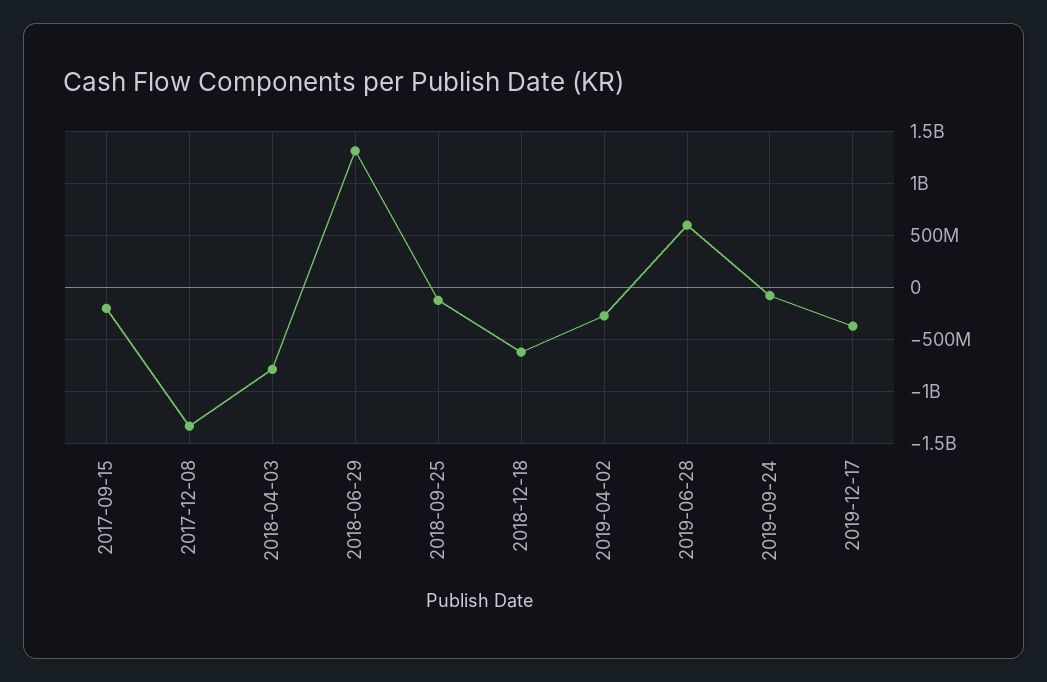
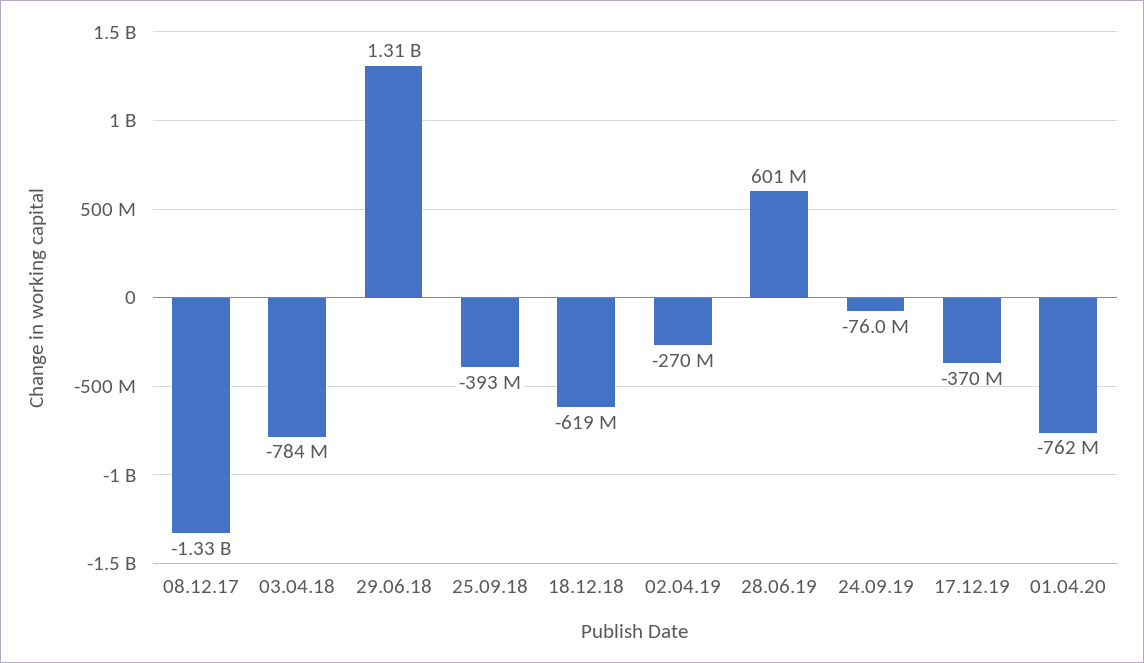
2017-09-15: -200000000 -> none
2018-09-25: -100000000 -> -393000000
01.04.20: none -> -762000000

